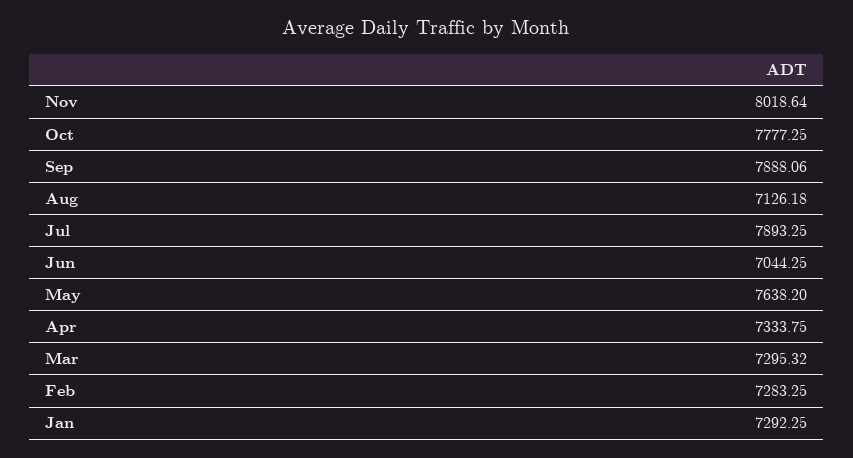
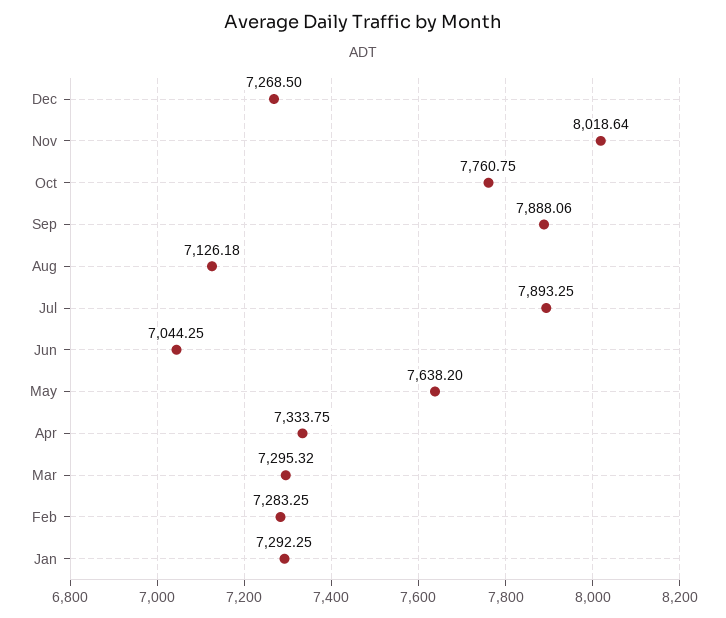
Oct: 7777.25 -> 7760.75
Dec: none -> 7268.5

